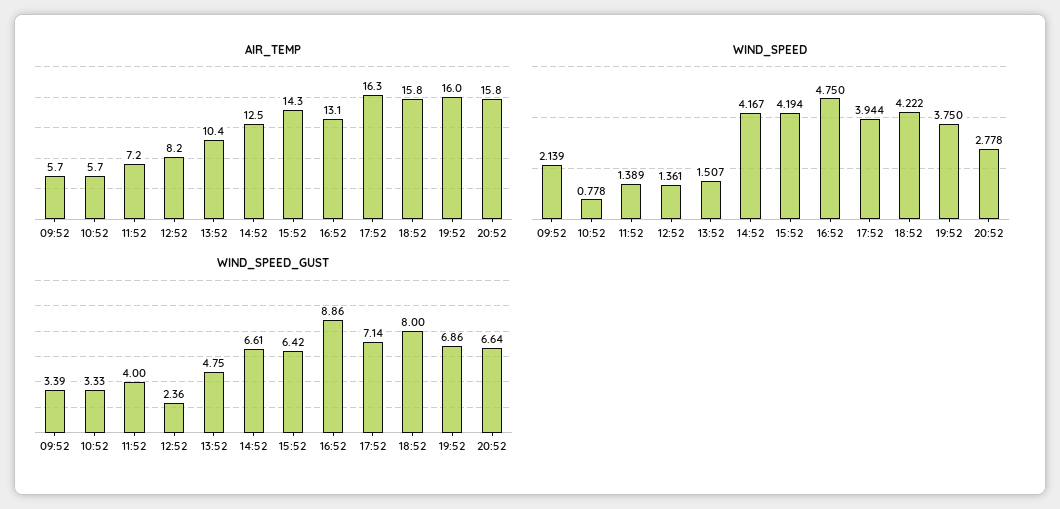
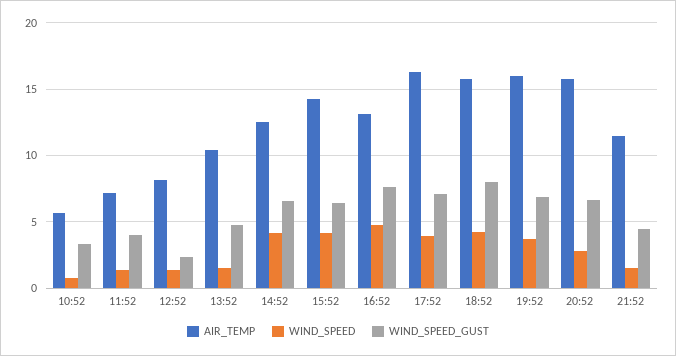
AIR_TEMP, 09:52: 5.7 -> none
WIND_SPEED, 09:52: 2.139 -> none
WIND_SPEED_GUST, 09:52: 3.39 -> none
WIND_SPEED_GUST, 16:52: 8.86 -> 7.5
AIR_TEMP, 21:52: none -> 11.5
WIND_SPEED, 21:52: none -> 1.5
WIND_SPEED_GUST, 21:52: none -> 4.5

